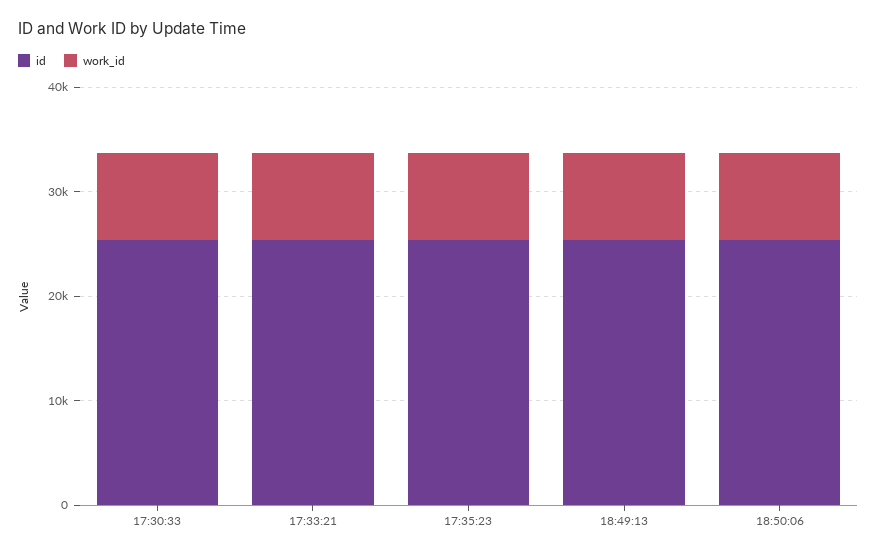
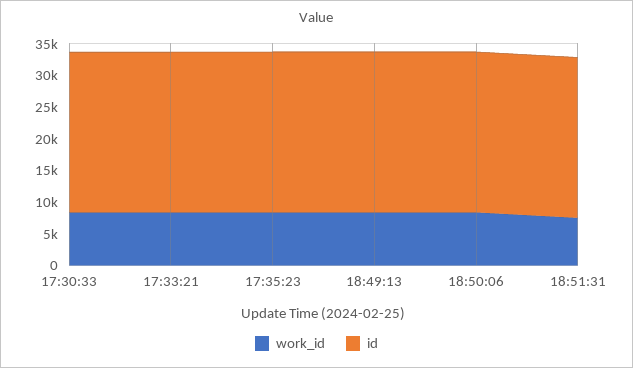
work_id, 18:51:31: none -> 7500
id, 18:51:31: none -> 25000

